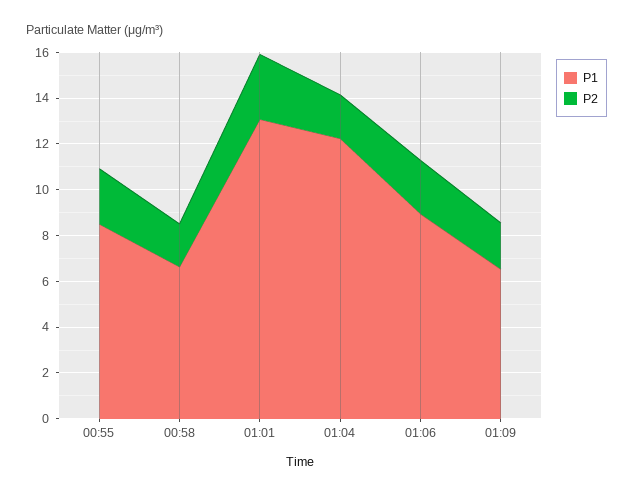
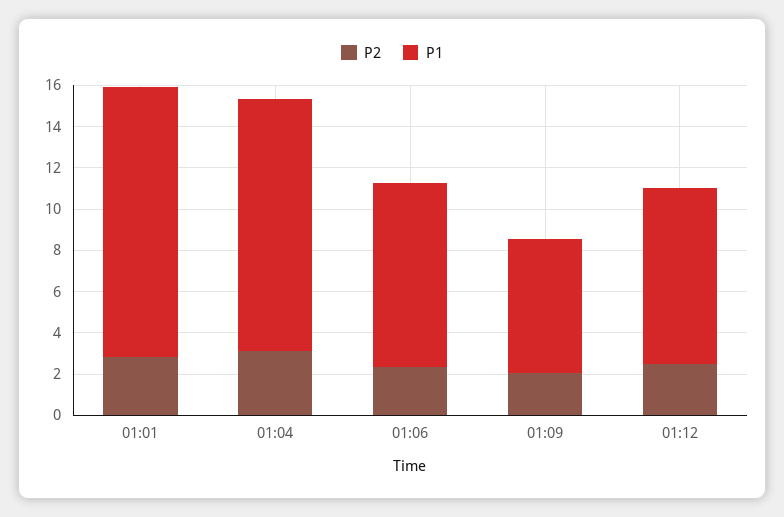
P1, 00:55: 8.5 -> none
P2, 00:55: 2.5 -> none
P1, 00:58: 6.5 -> none
P2, 00:58: 2 -> none
P2, 01:04: 2 -> 3
P2, 01:12: none -> 2.5
P1, 01:12: none -> 8.5

